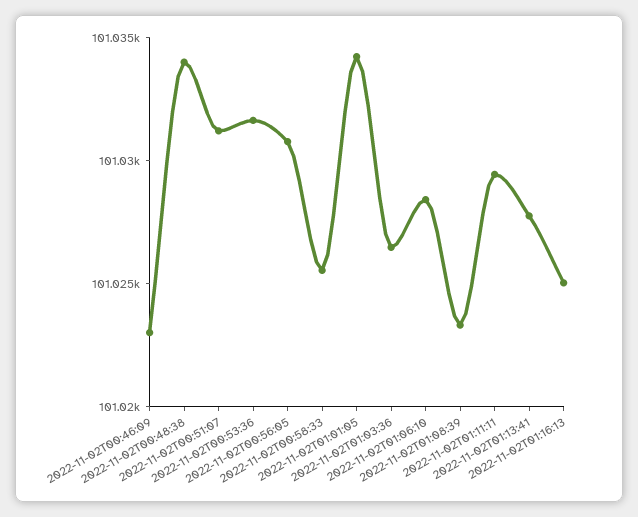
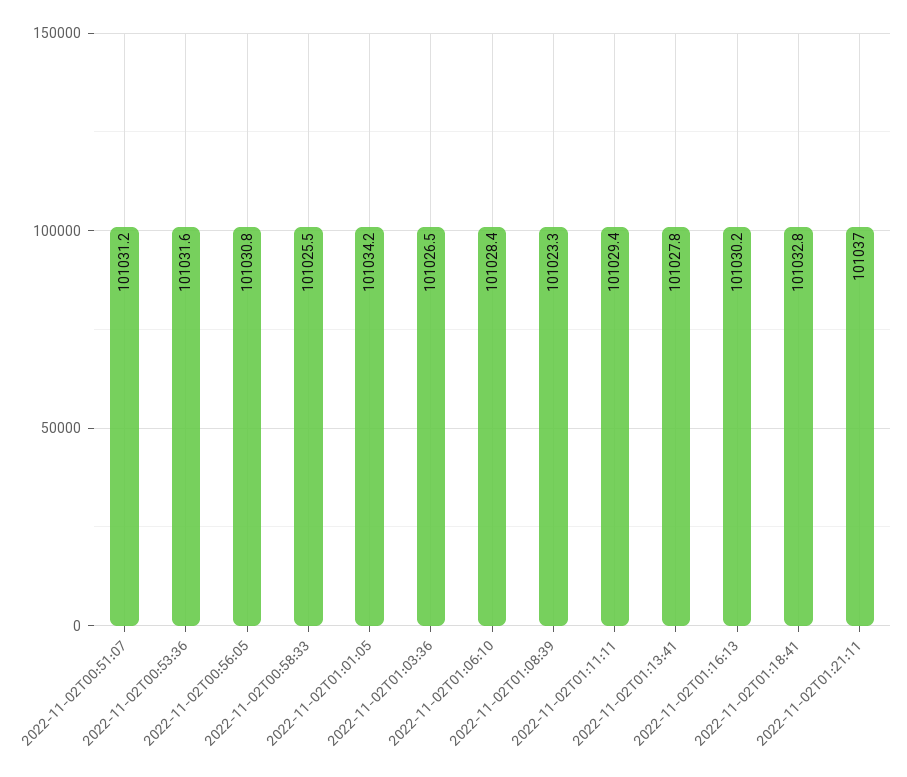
2022-11-02T00:46:09: 101023 -> none
2022-11-02T00:48:38: 101034 -> none
2022-11-02T01:16:13: 101025 -> 101030.2
2022-11-02T01:18:41: none -> 101032.8
2022-11-02T01:21:11: none -> 101037

